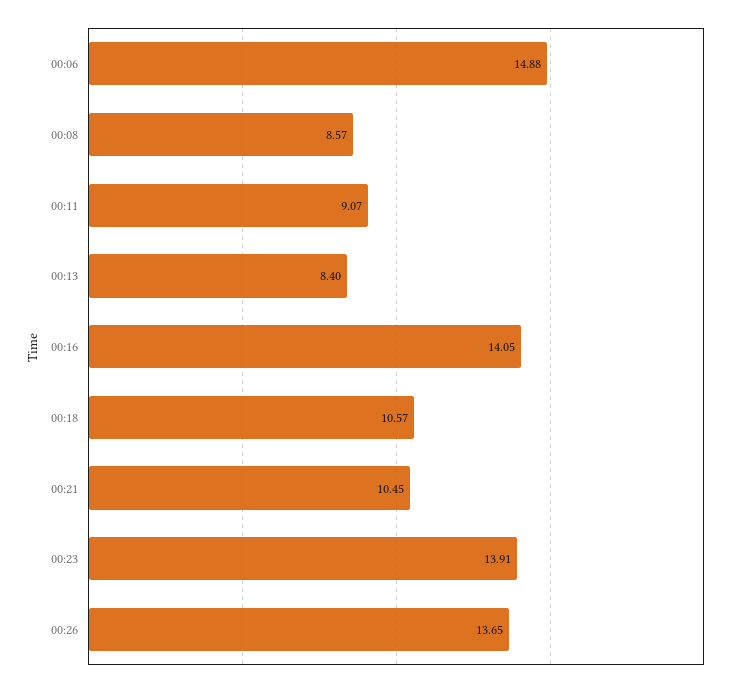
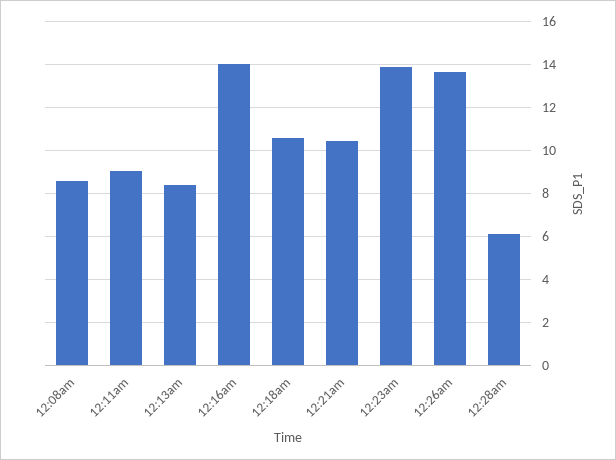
00:06: 14.88 -> none
12:28am: none -> 6

